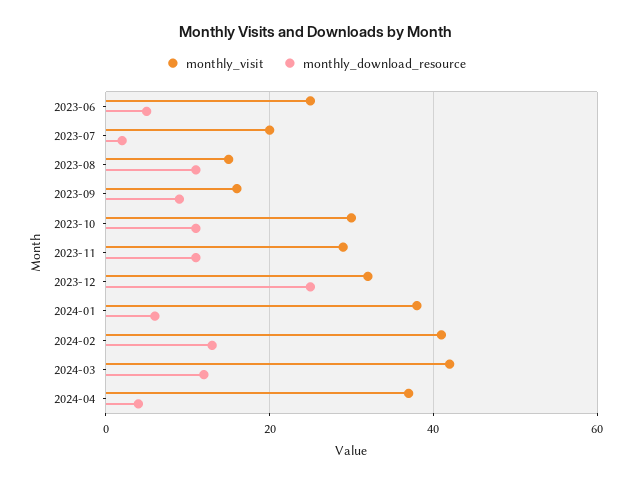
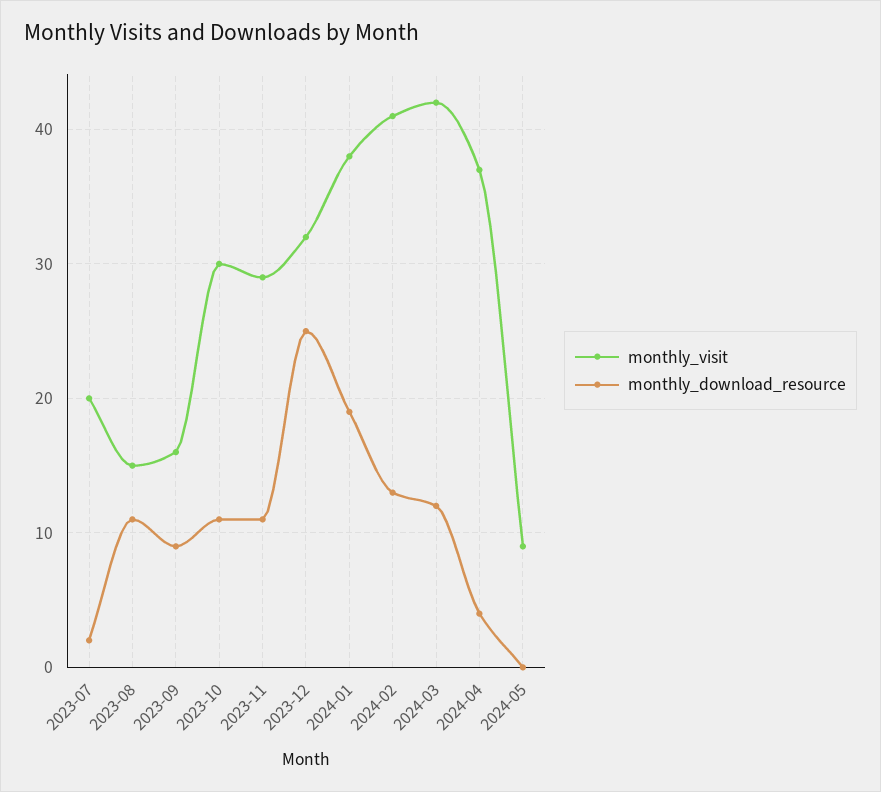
monthly_visit, 2023-06: 25 -> none
monthly_download_resource, 2023-06: 5 -> none
monthly_download_resource, 2024-01: 5 -> 19
monthly_visit, 2024-05: none -> 9
monthly_download_resource, 2024-05: none -> 0

